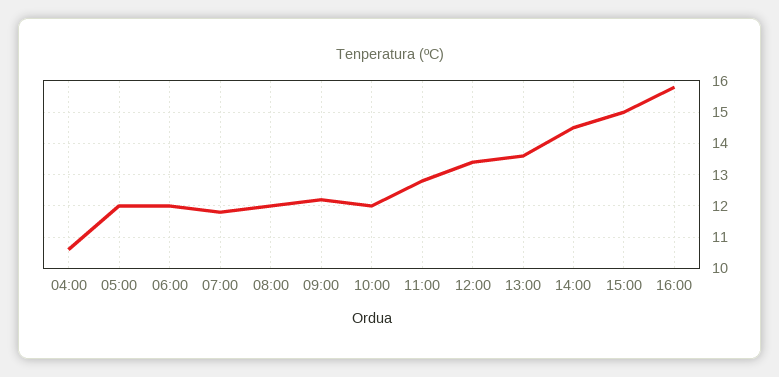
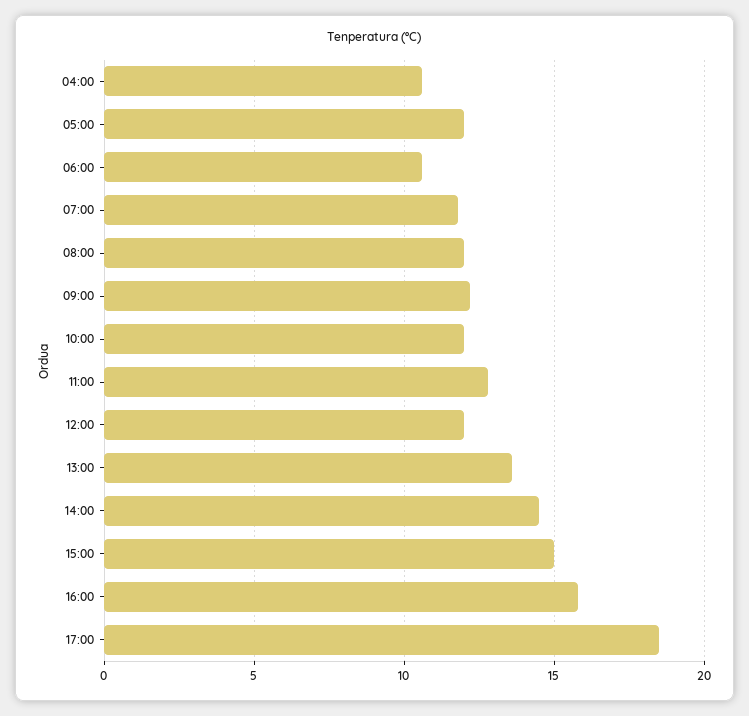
06:00: 12 -> 10.5
12:00: 13.5 -> 12
17:00: none -> 18.5

